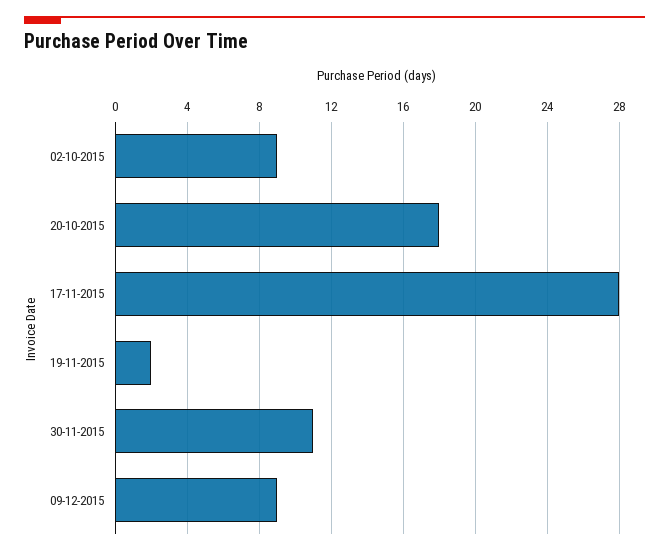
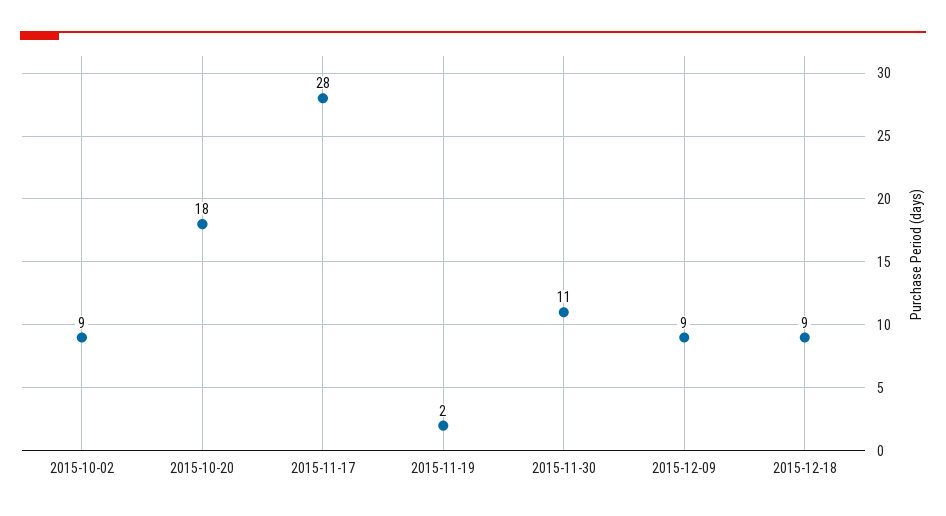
2015-12-18: none -> 9

